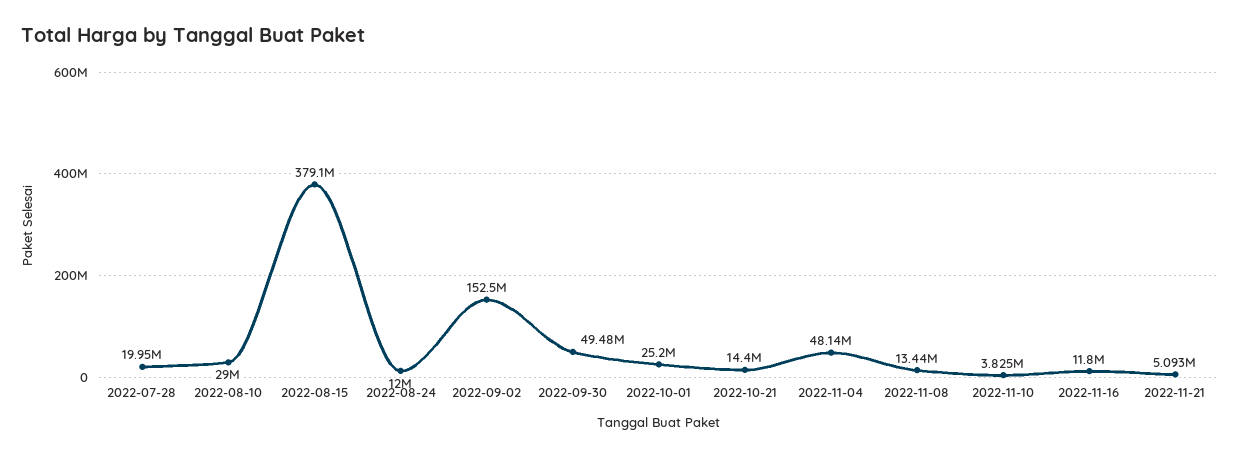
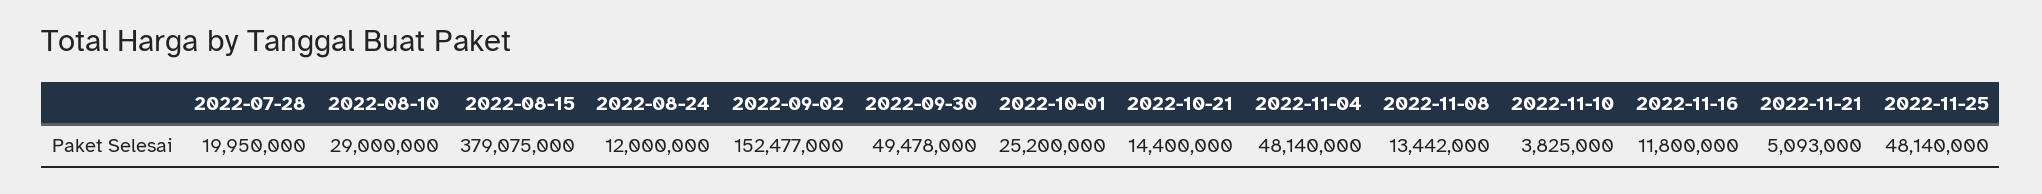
2022-11-25: none -> 48140000

